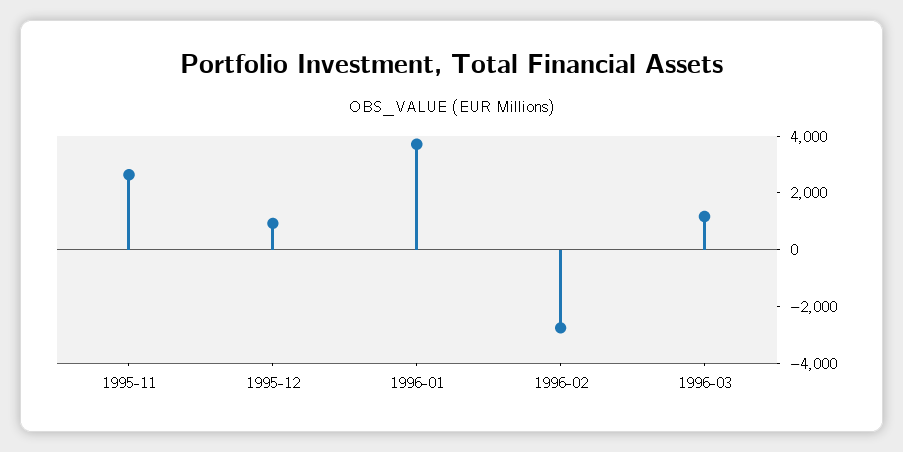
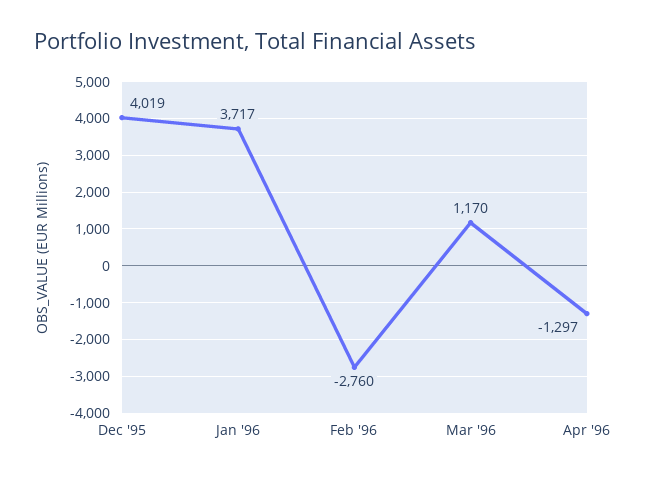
1995-11: 2500 -> none
1995-12: 1000 -> 4019
Apr '96: none -> -1297

